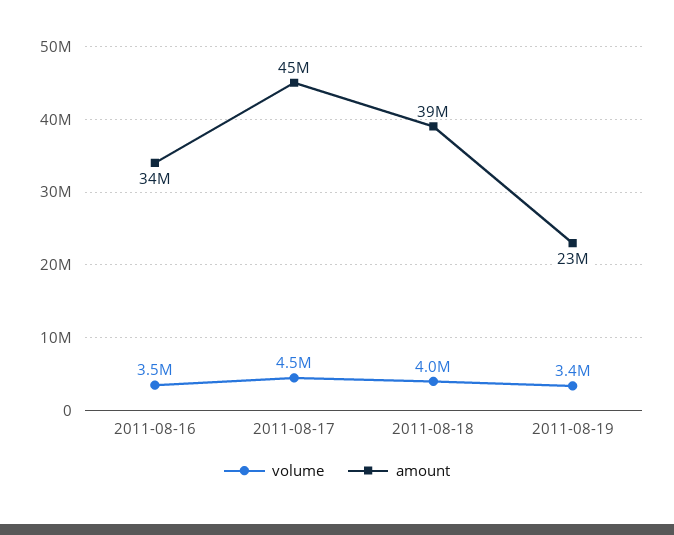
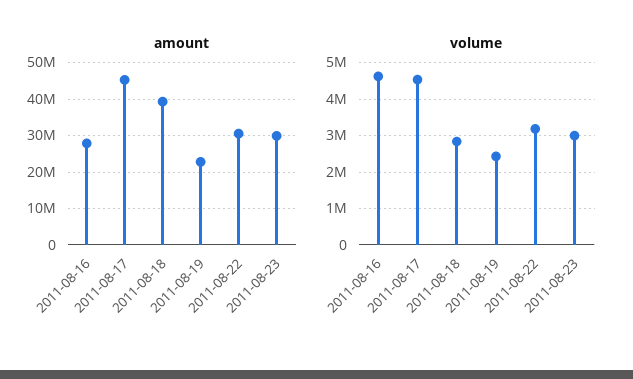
volume, 2011-08-16: 3500000 -> 4600000
amount, 2011-08-16: 34000000 -> 28000000
volume, 2011-08-18: 4000000 -> 2800000
volume, 2011-08-19: 3400000 -> 2400000
amount, 2011-08-22: none -> 30000000
amount, 2011-08-23: none -> 30000000
volume, 2011-08-22: none -> 3200000
volume, 2011-08-23: none -> 3000000

